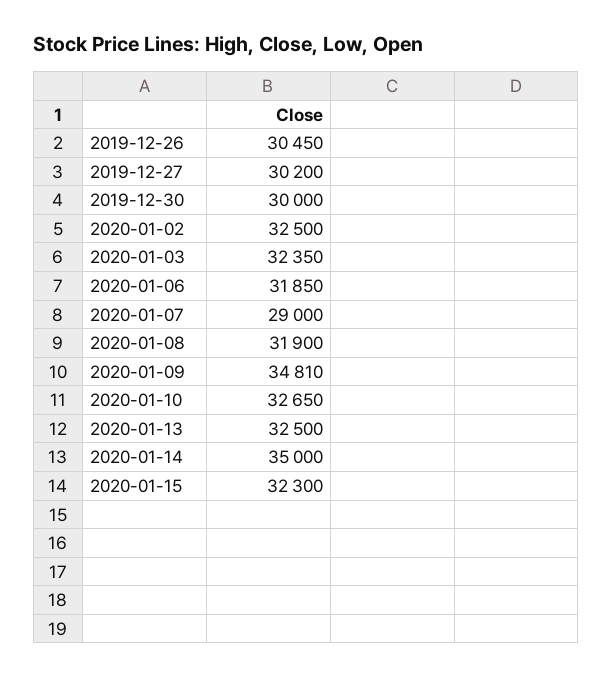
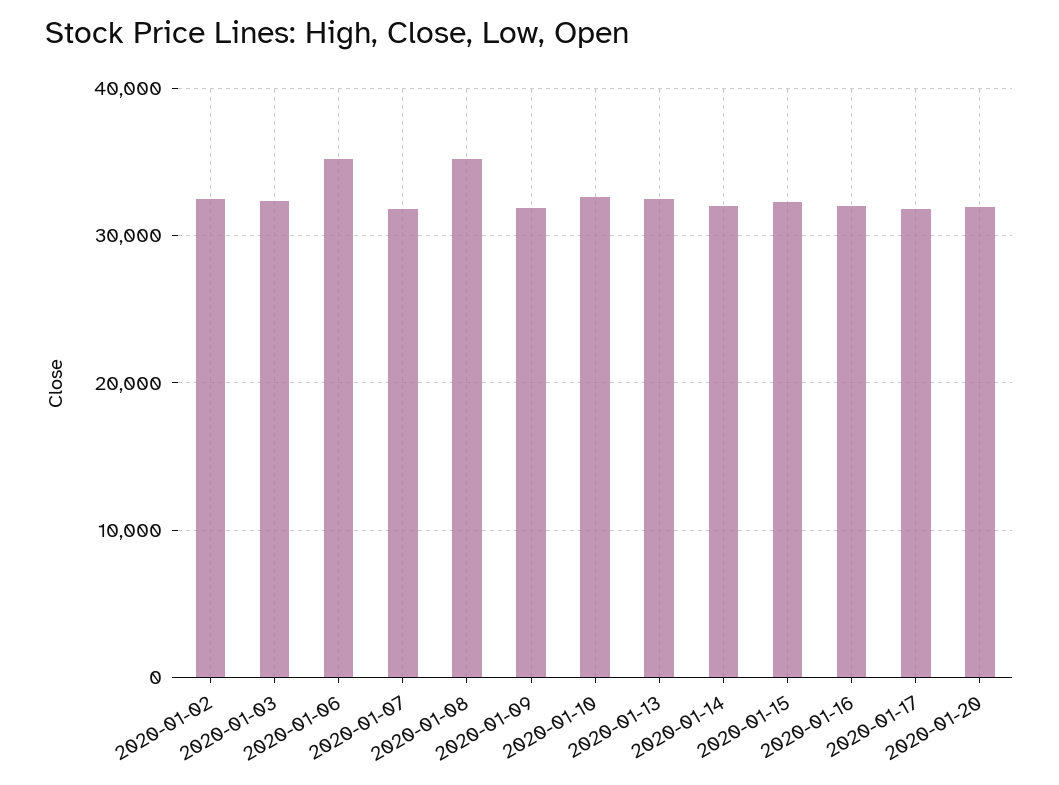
2019-12-26: 30450 -> none
2019-12-27: 30200 -> none
2019-12-30: 30000 -> none
2020-01-06: 31850 -> 35000
2020-01-07: 29000 -> 32000
2020-01-08: 31900 -> 35000
2020-01-09: 34810 -> 32000
2020-01-14: 35000 -> 32000
2020-01-16: none -> 32000
2020-01-17: none -> 32000
2020-01-20: none -> 32000

